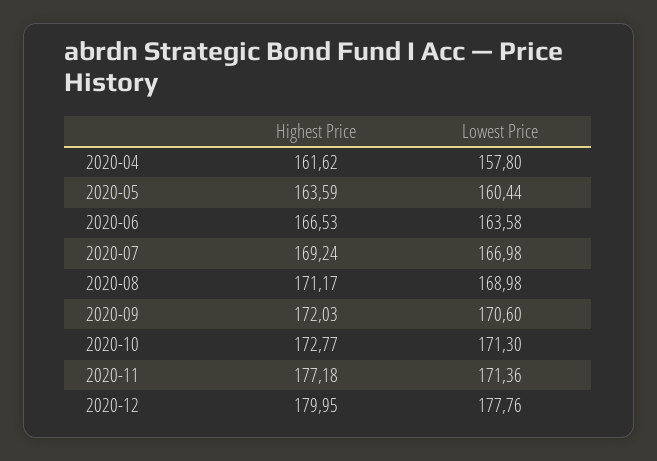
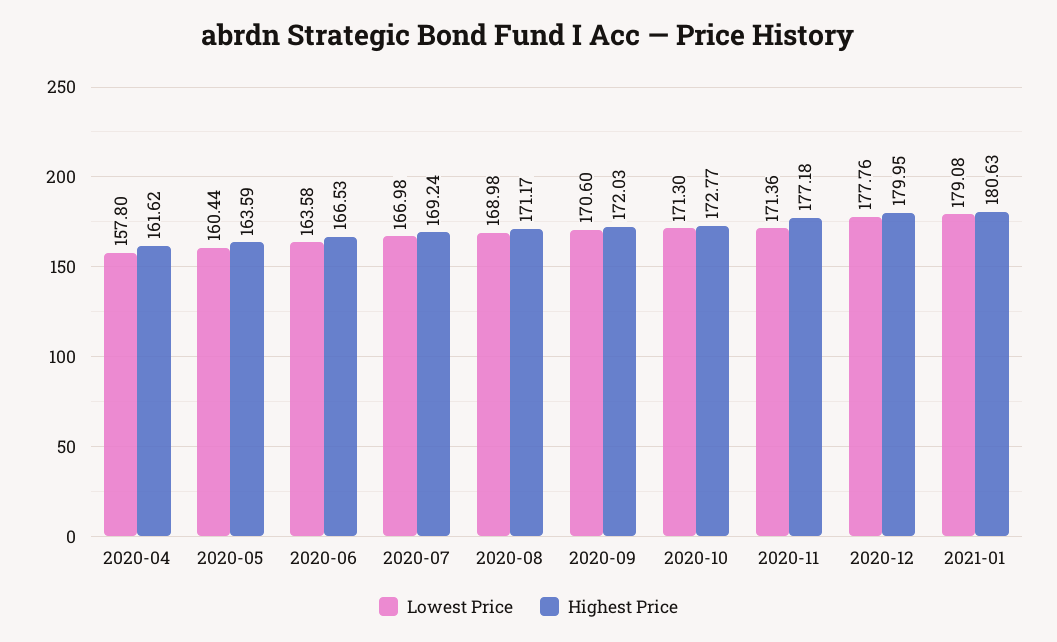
Lowest Price, 2021-01: none -> 179.08
Highest Price, 2021-01: none -> 180.63

